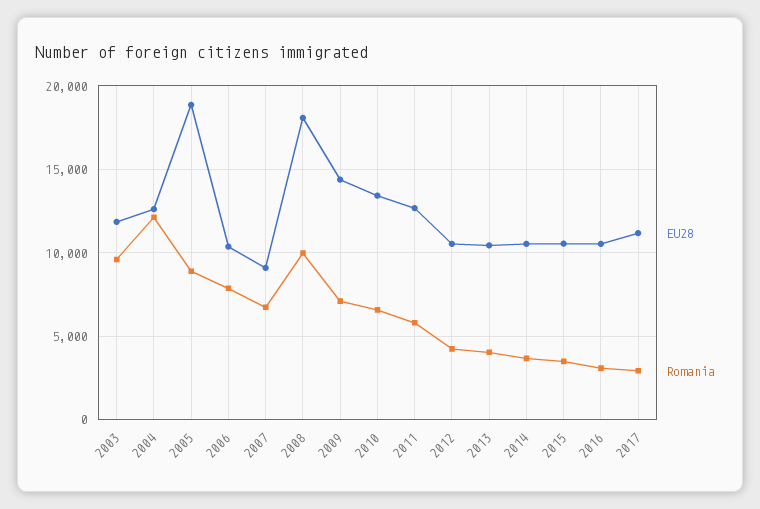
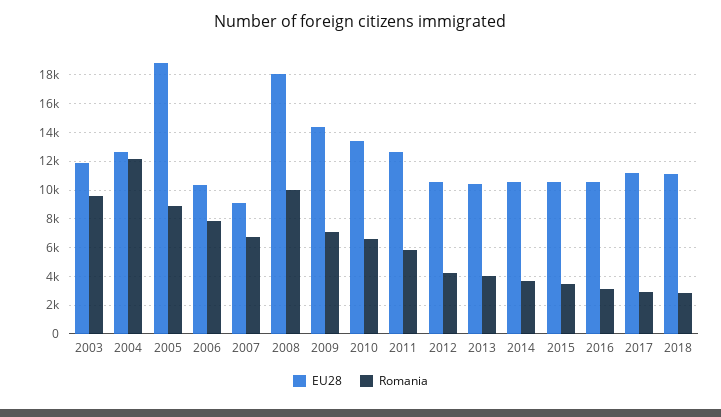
EU28, 2018: none -> 11000
Romania, 2018: none -> 3000

